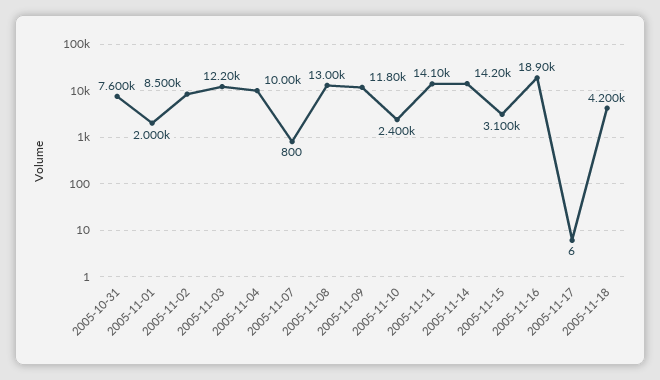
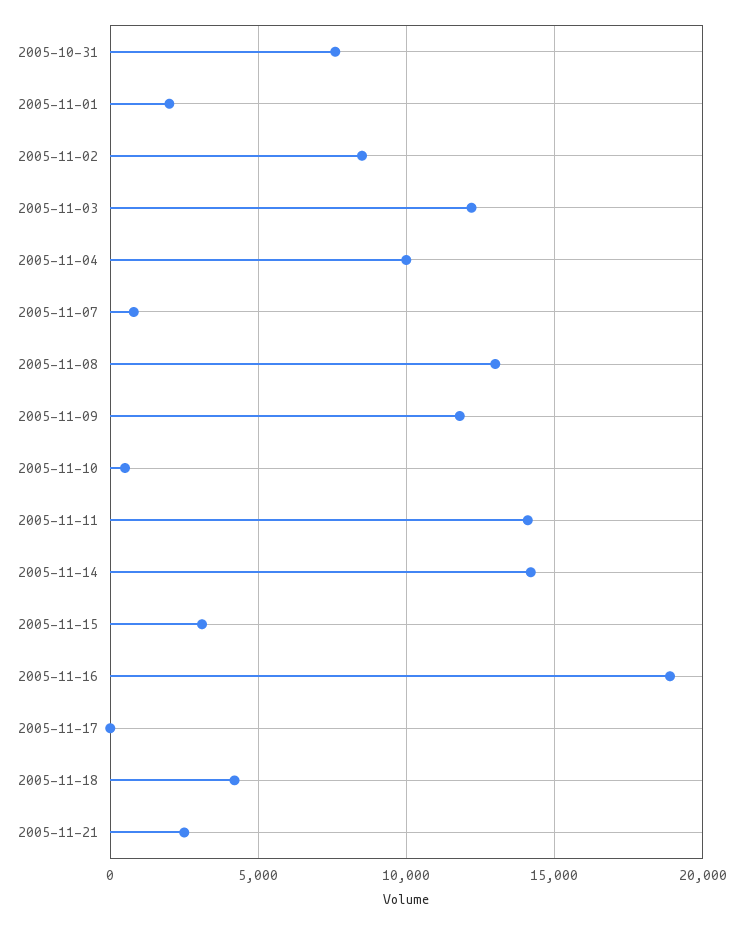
2005-11-10: 2400 -> 500
2005-11-21: none -> 2500

